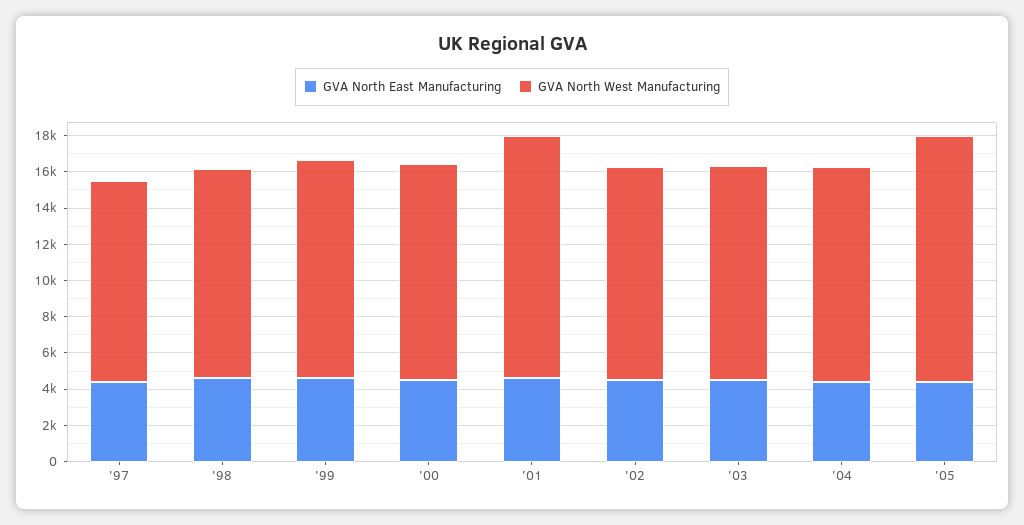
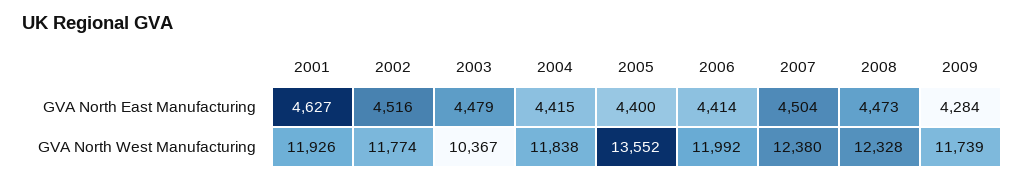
GVA North East Manufacturing, '97: 4500 -> none
GVA North West Manufacturing, '97: 11000 -> none
GVA North East Manufacturing, '98: 4500 -> none
GVA North West Manufacturing, '98: 11500 -> none
GVA North East Manufacturing, '99: 4500 -> none
GVA North West Manufacturing, '99: 12000 -> none
GVA North East Manufacturing, '00: 4500 -> none
GVA North West Manufacturing, '00: 12000 -> none
GVA North West Manufacturing, '01: 13500 -> 11926
GVA North West Manufacturing, '03: 12000 -> 10367
GVA North East Manufacturing, 2006: none -> 4414
GVA North East Manufacturing, 2007: none -> 4504
GVA North East Manufacturing, 2008: none -> 4473
GVA North East Manufacturing, 2009: none -> 4284
GVA North West Manufacturing, 2006: none -> 11992
GVA North West Manufacturing, 2007: none -> 12380
GVA North West Manufacturing, 2008: none -> 12328
GVA North West Manufacturing, 2009: none -> 11739

